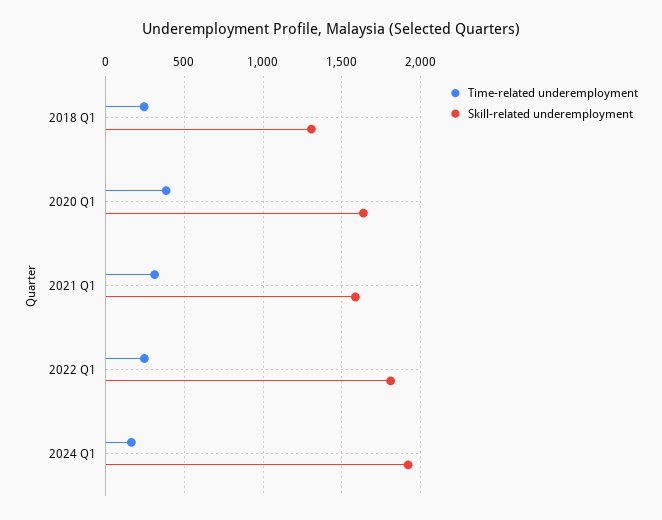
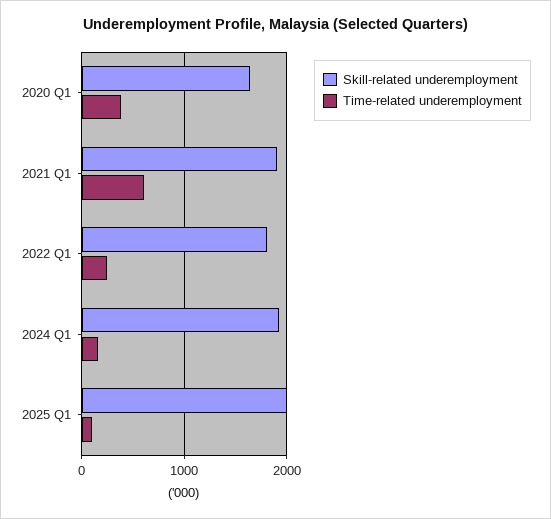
Time-related underemployment, 2018 Q1: 250 -> none
Skill-related underemployment, 2018 Q1: 1300 -> none
Time-related underemployment, 2021 Q1: 300 -> 600
Skill-related underemployment, 2021 Q1: 1600 -> 1900
Skill-related underemployment, 2025 Q1: none -> 2000
Time-related underemployment, 2025 Q1: none -> 100

